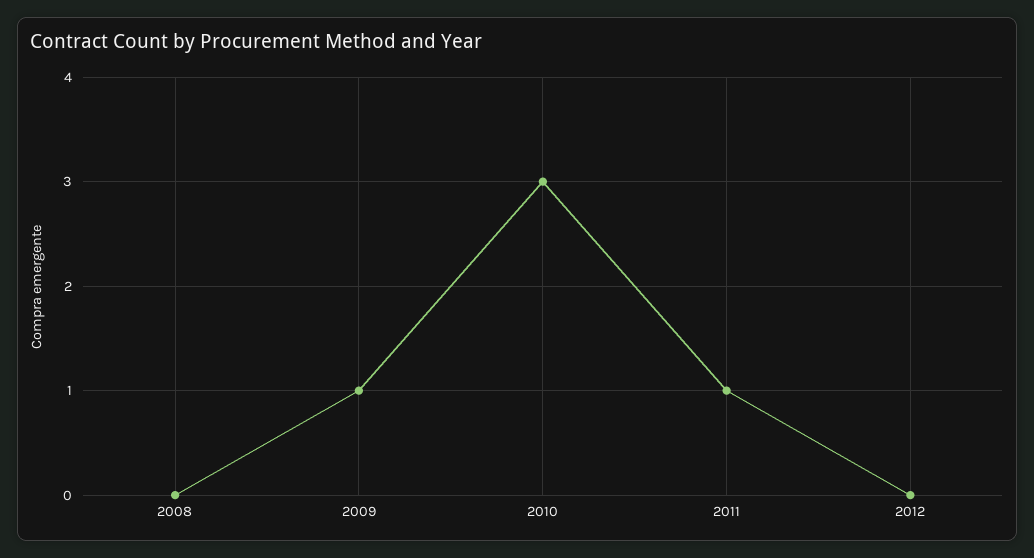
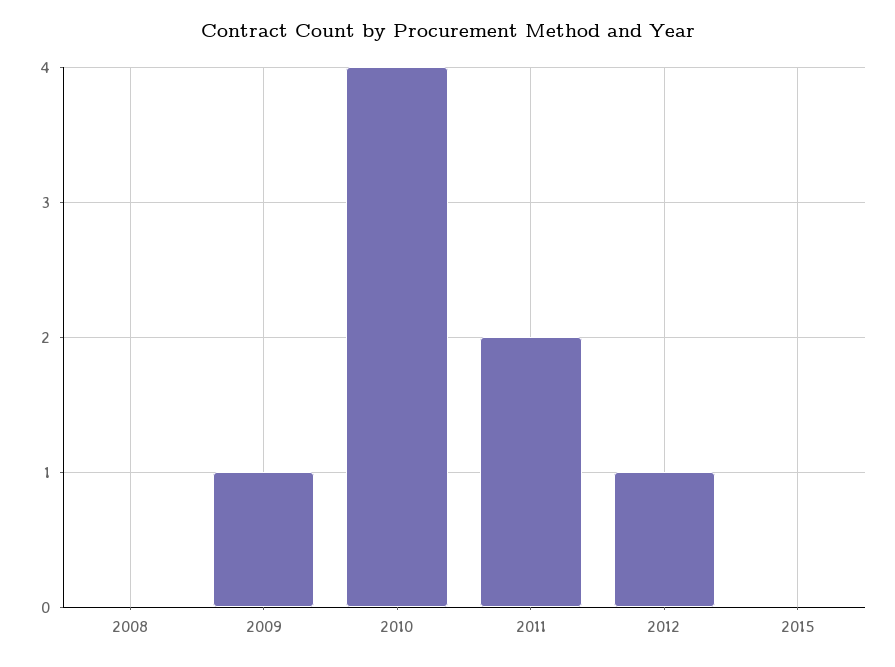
2010: 3 -> 4
2011: 1 -> 2
2012: 0 -> 1
2015: none -> 0

